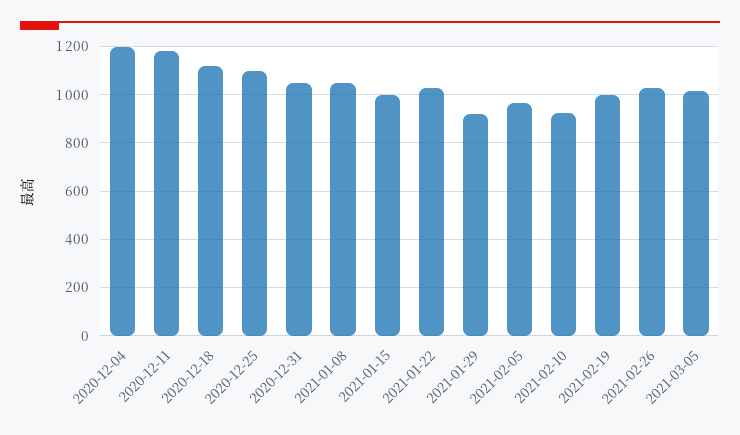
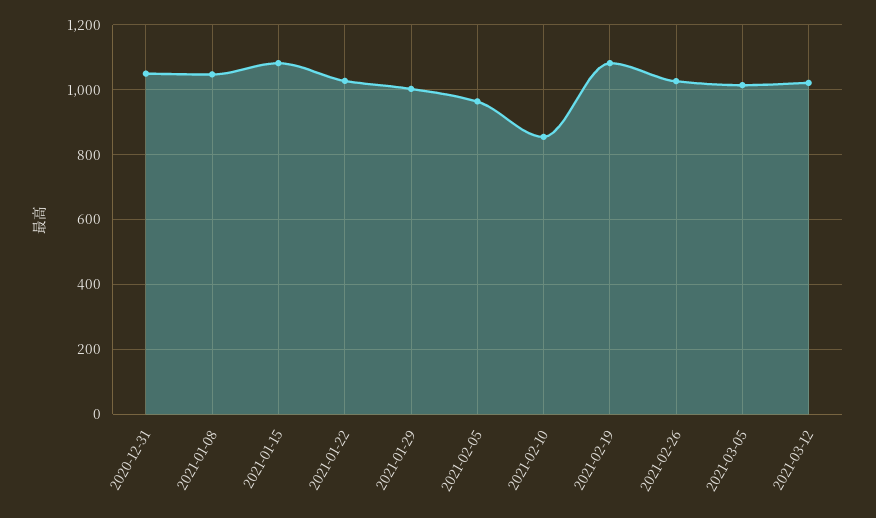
2020-12-04: 1200 -> none
2020-12-11: 1175 -> none
2020-12-18: 1125 -> none
2020-12-25: 1100 -> none
2021-01-15: 1000 -> 1080
2021-01-29: 925 -> 1000
2021-02-10: 925 -> 860
2021-02-19: 1000 -> 1080
2021-03-12: none -> 1020

